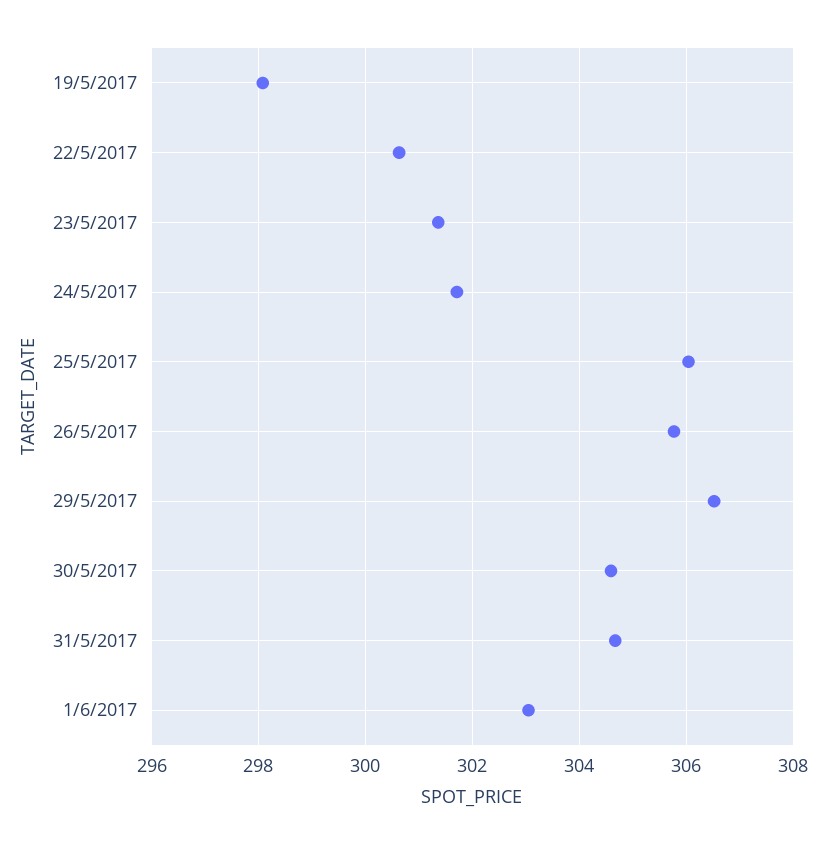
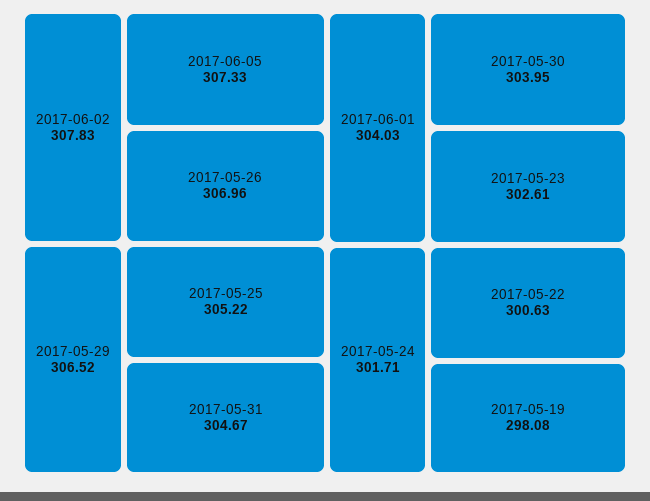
23/5/2017: 301.4 -> 302.61
25/5/2017: 306 -> 305.22
26/5/2017: 305.8 -> 306.96
30/5/2017: 304.6 -> 303.95
1/6/2017: 303 -> 304.03
2017-06-02: none -> 307.83
2017-06-05: none -> 307.33

